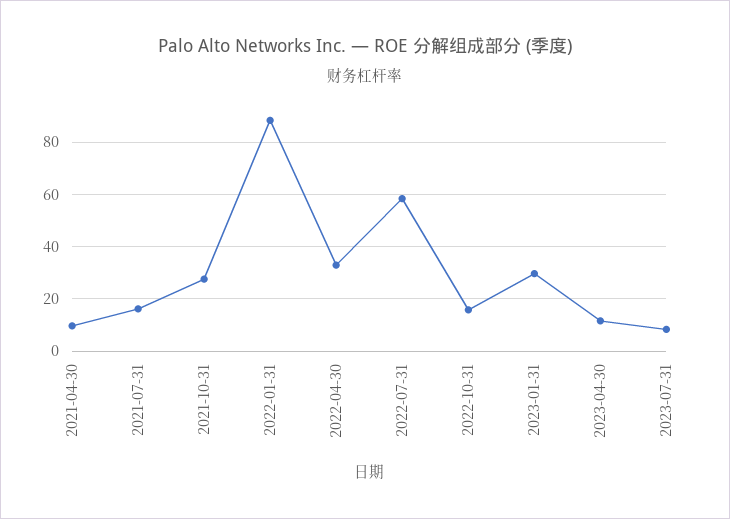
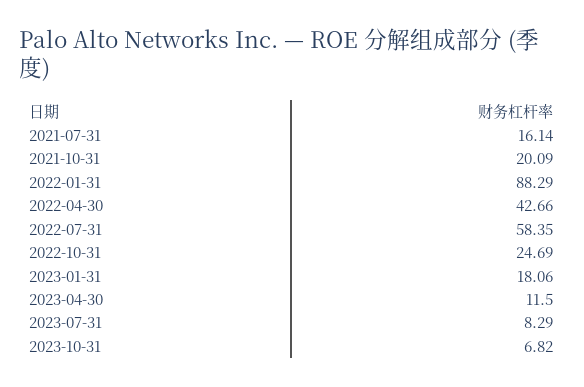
2021-04-30: 10 -> none
2021-10-31: 27.5 -> 20.09
2022-04-30: 32.5 -> 42.66
2022-10-31: 15 -> 24.69
2023-01-31: 30 -> 18.06
2023-10-31: none -> 6.82

